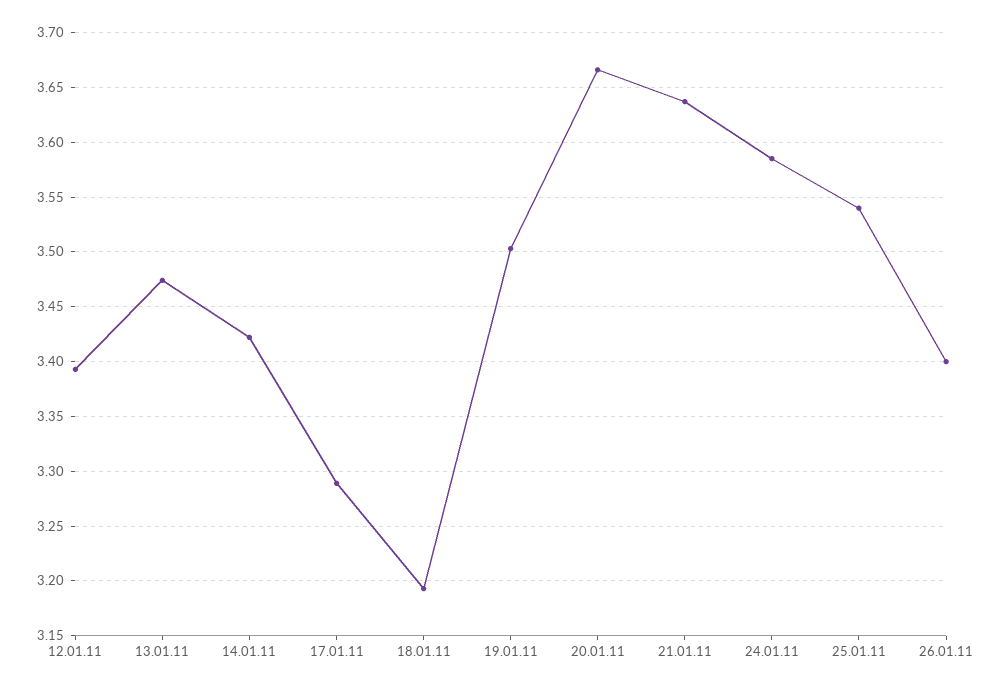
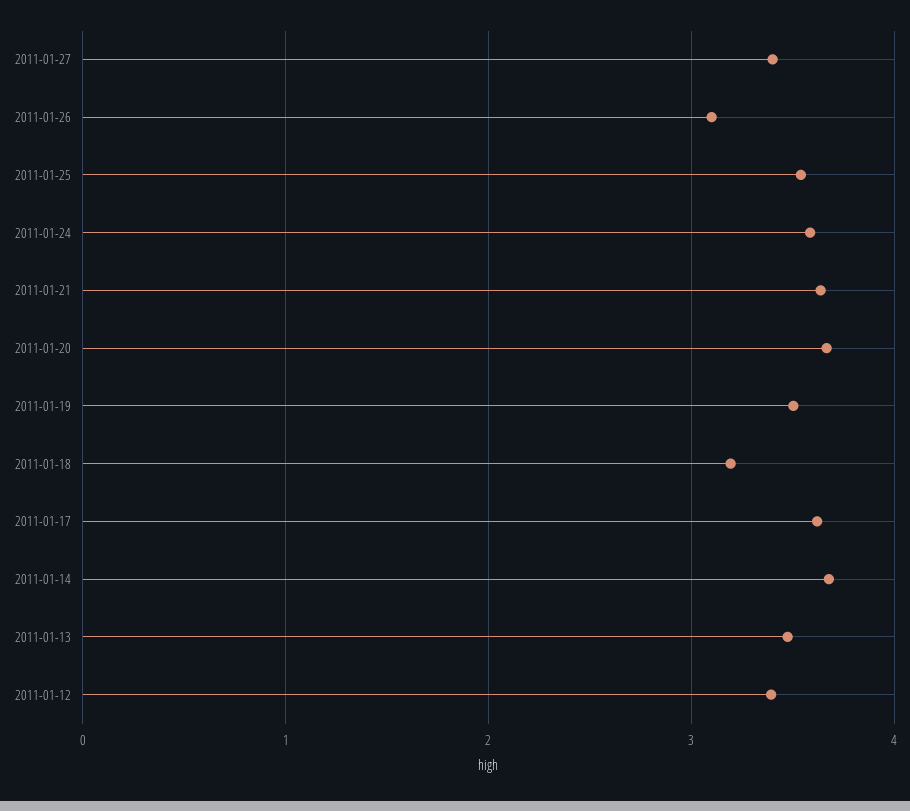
14.01.11: 3.42 -> 3.7
17.01.11: 3.29 -> 3.6
26.01.11: 3.4 -> 3.1
2011-01-27: none -> 3.4

